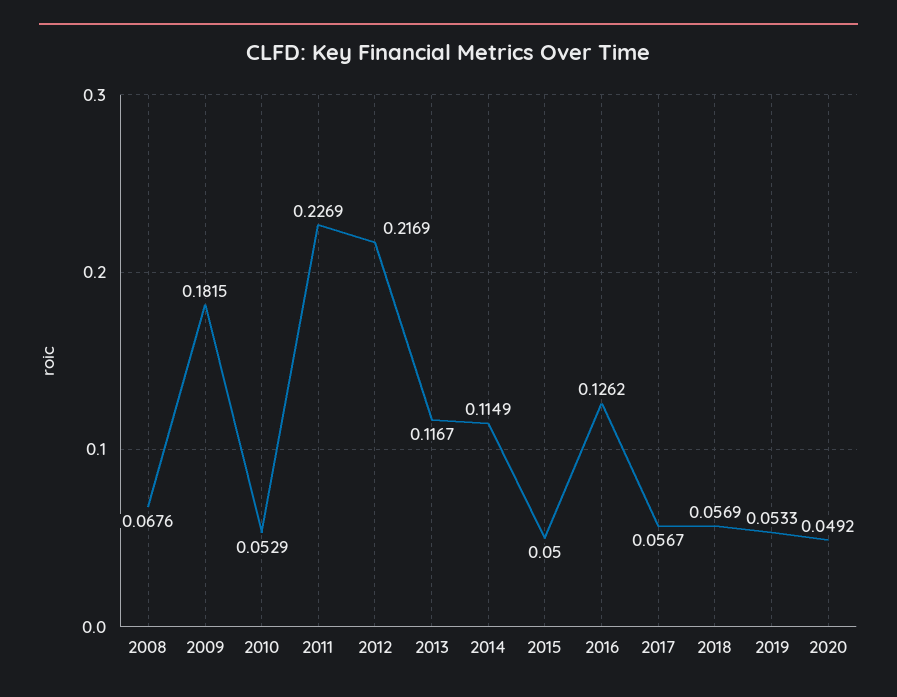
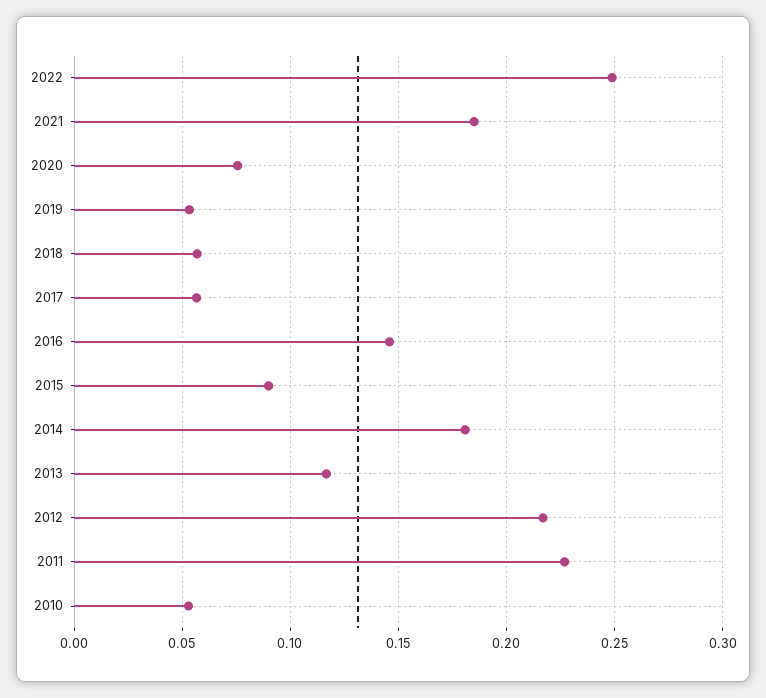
2008: 0.0676 -> none
2009: 0.1815 -> none
2014: 0.1149 -> 0.18
2015: 0.05 -> 0.09
2016: 0.1262 -> 0.145
2020: 0.0492 -> 0.075
2022: none -> 0.25
2021: none -> 0.185

